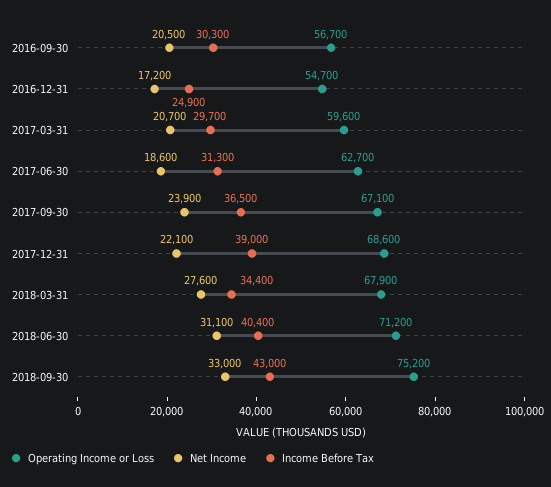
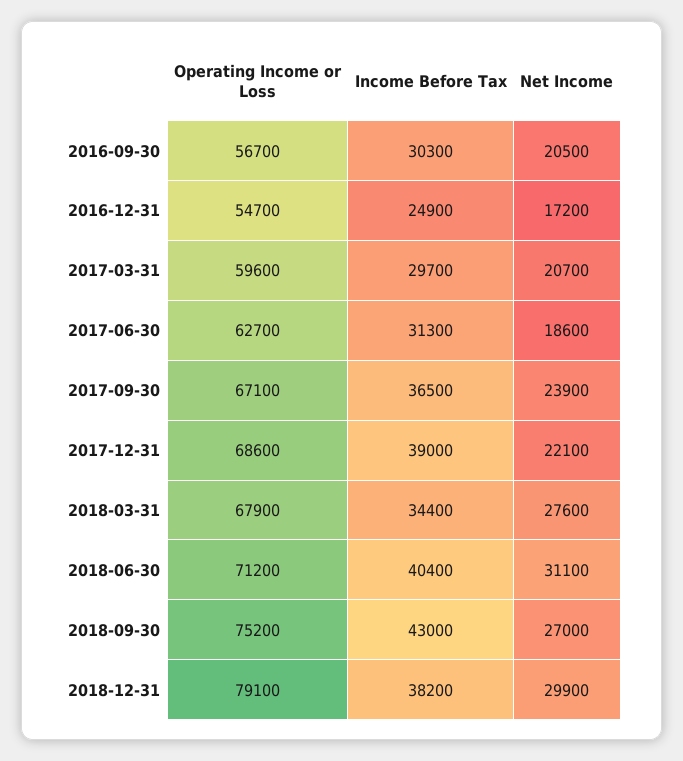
Net Income, 2018-09-30: 33000 -> 27000
Operating Income or Loss, 2018-12-31: none -> 79100
Income Before Tax, 2018-12-31: none -> 38200
Net Income, 2018-12-31: none -> 29900

